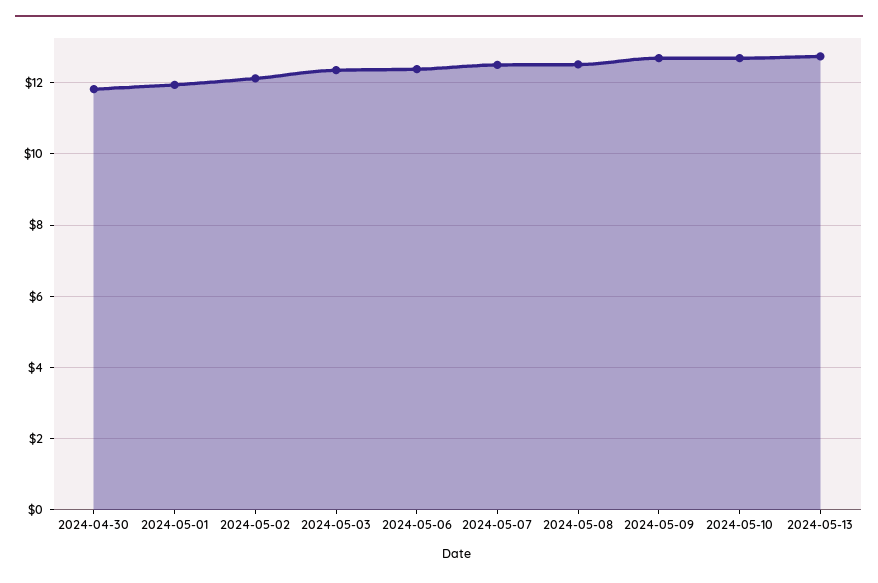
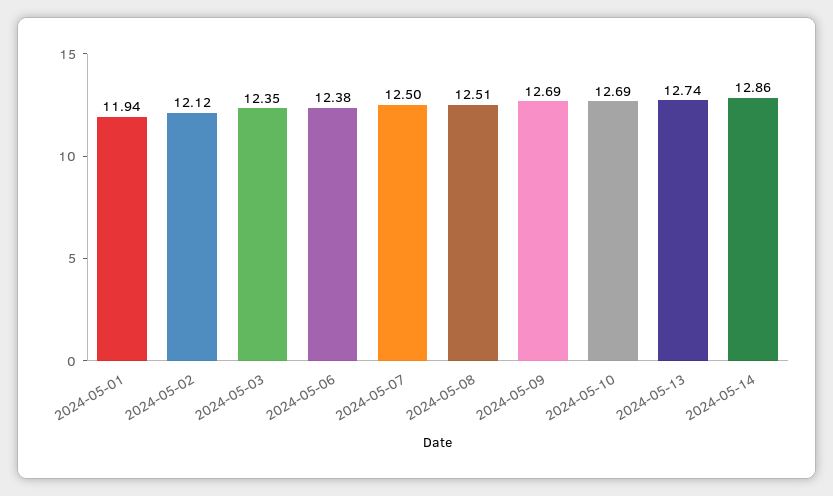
2024-04-30: 11.8 -> none
2024-05-14: none -> 12.86

